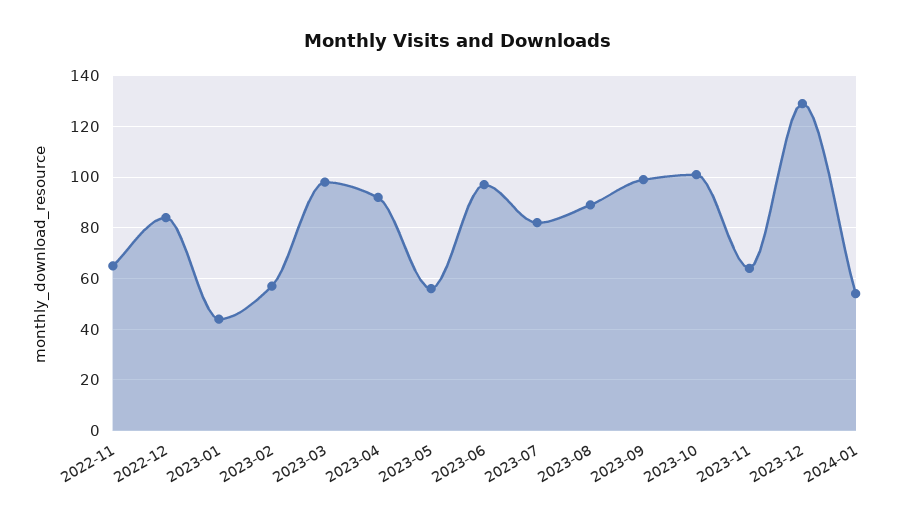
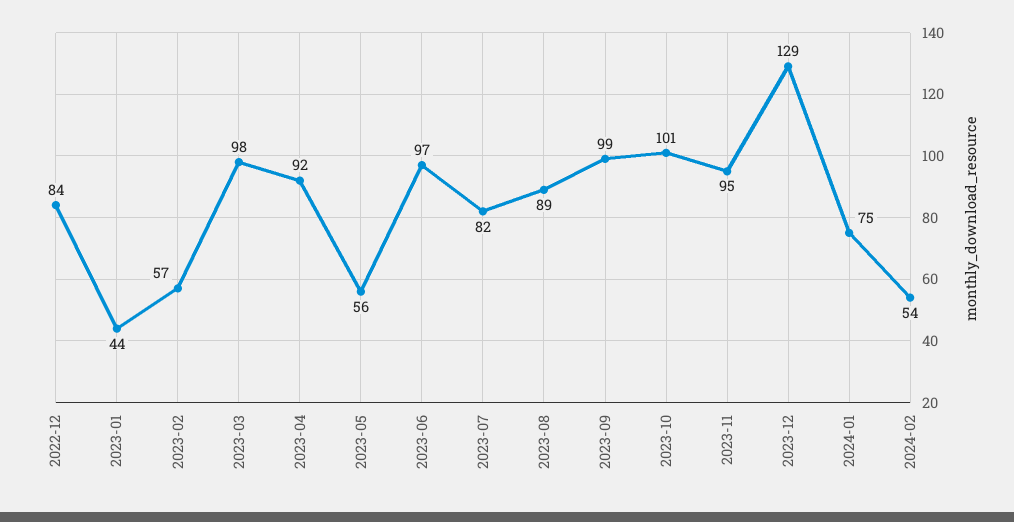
2022-11: 65 -> none
2023-11: 65 -> 95
2024-01: 55 -> 75
2024-02: none -> 54

